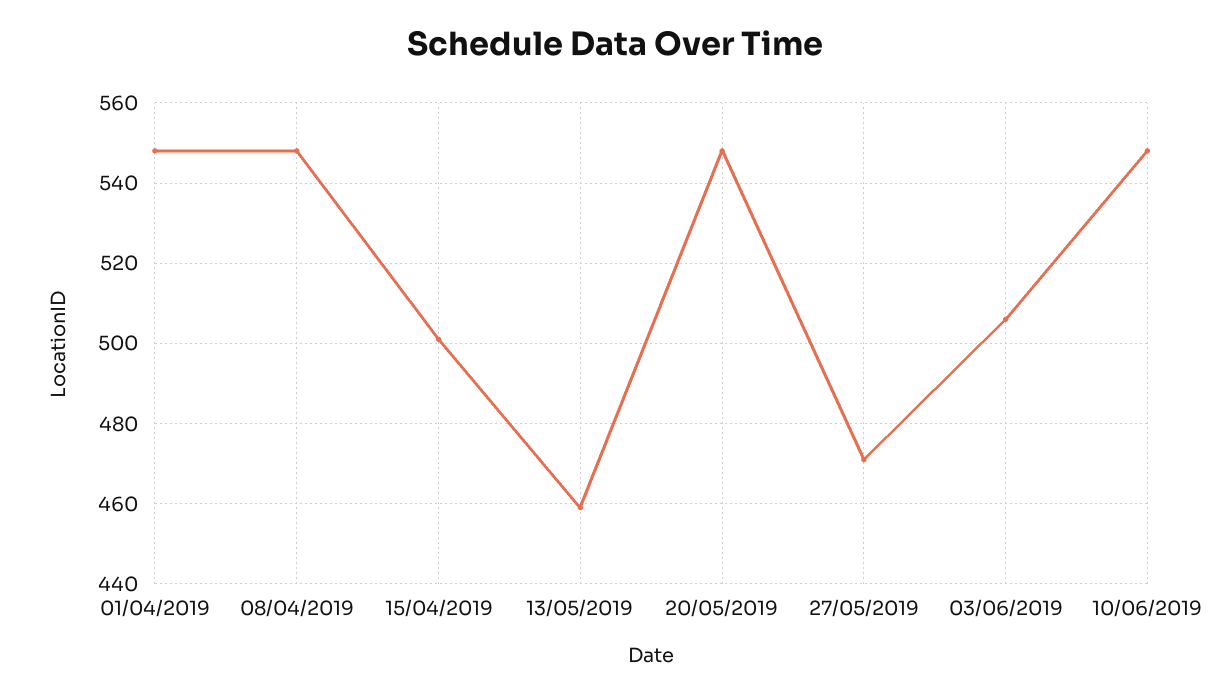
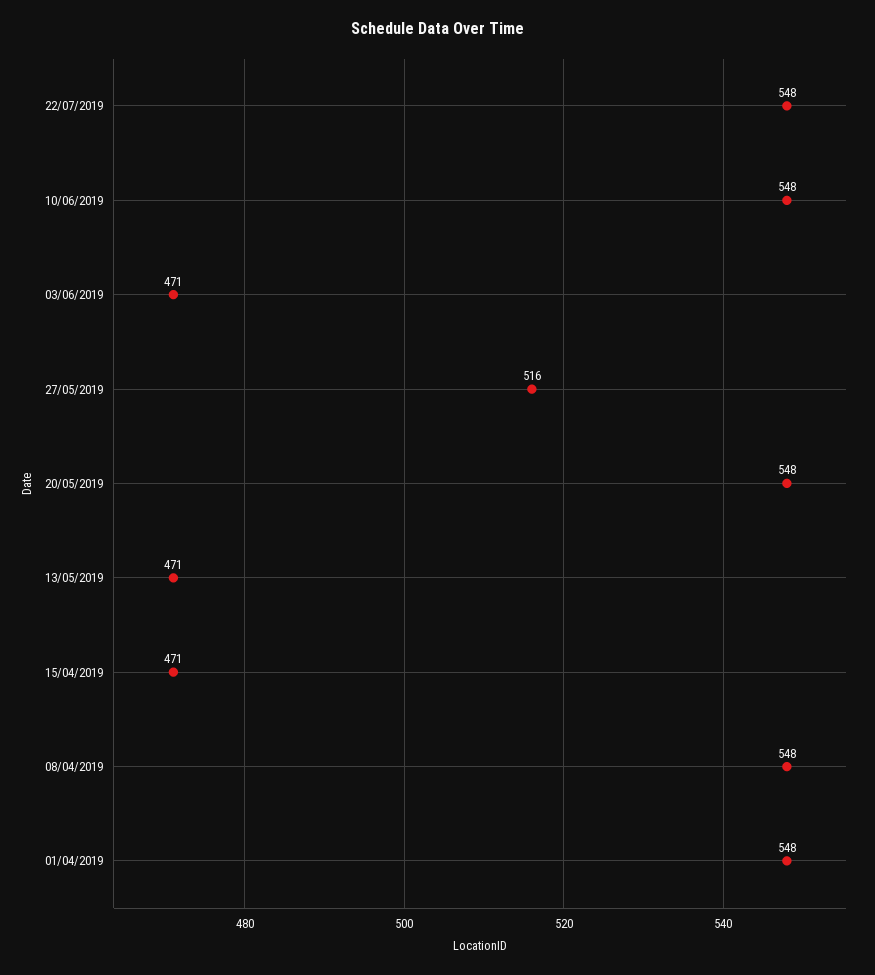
15/04/2019: 500 -> 471
13/05/2019: 460 -> 471
27/05/2019: 470 -> 516
03/06/2019: 505 -> 471
22/07/2019: none -> 548

